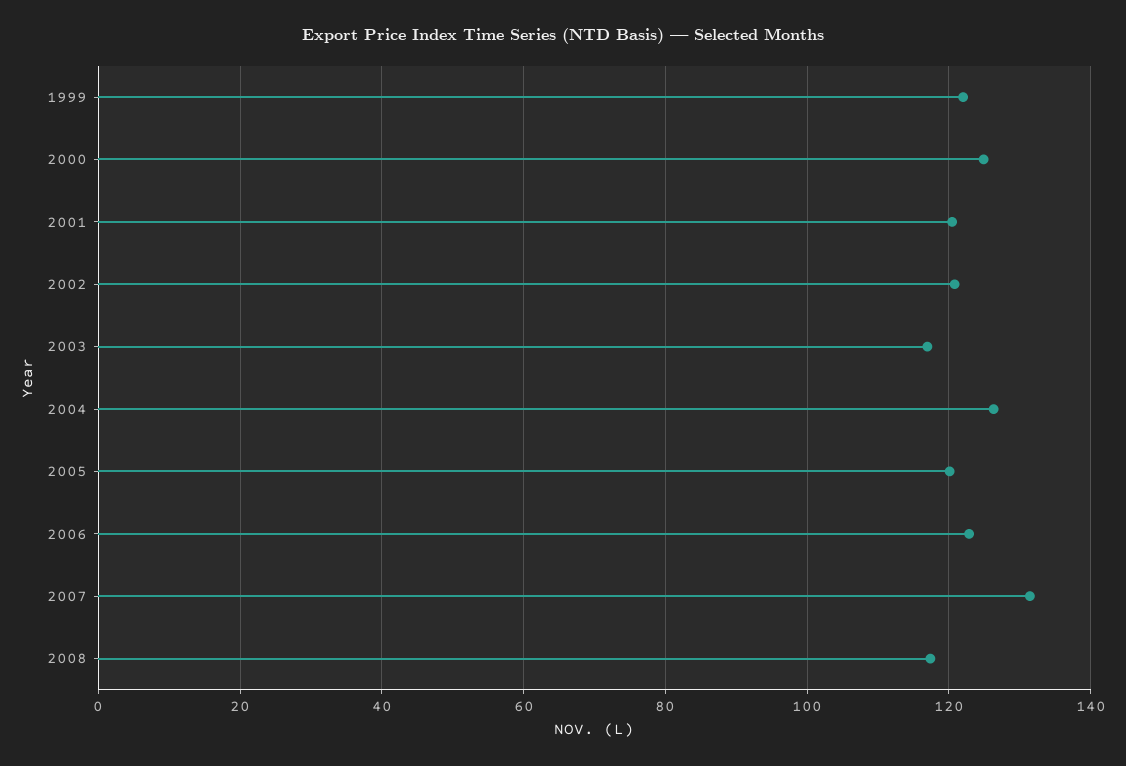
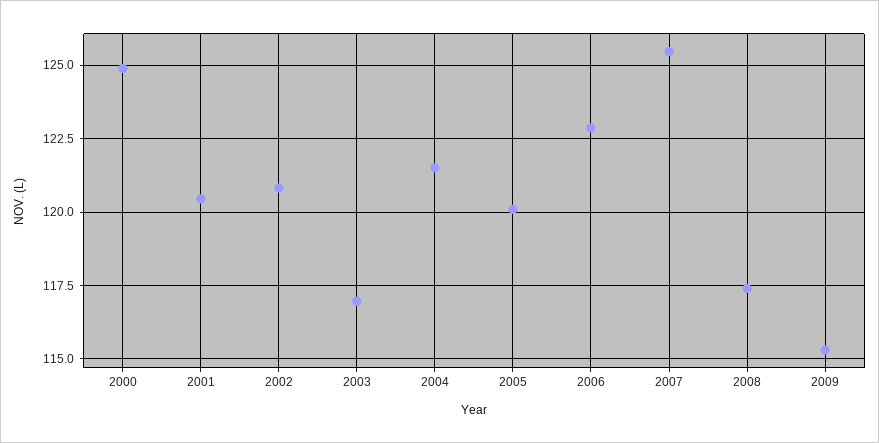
1999: 122 -> none
2004: 126 -> 121.5
2007: 132 -> 125.5
2009: none -> 115.25

